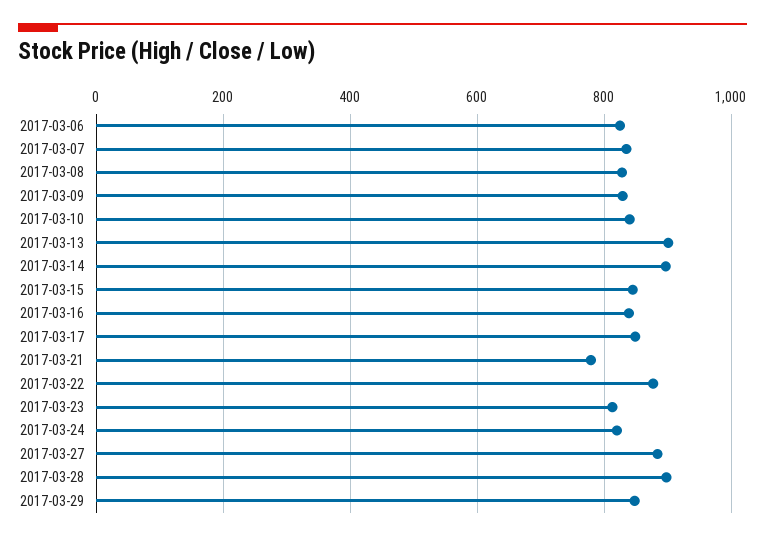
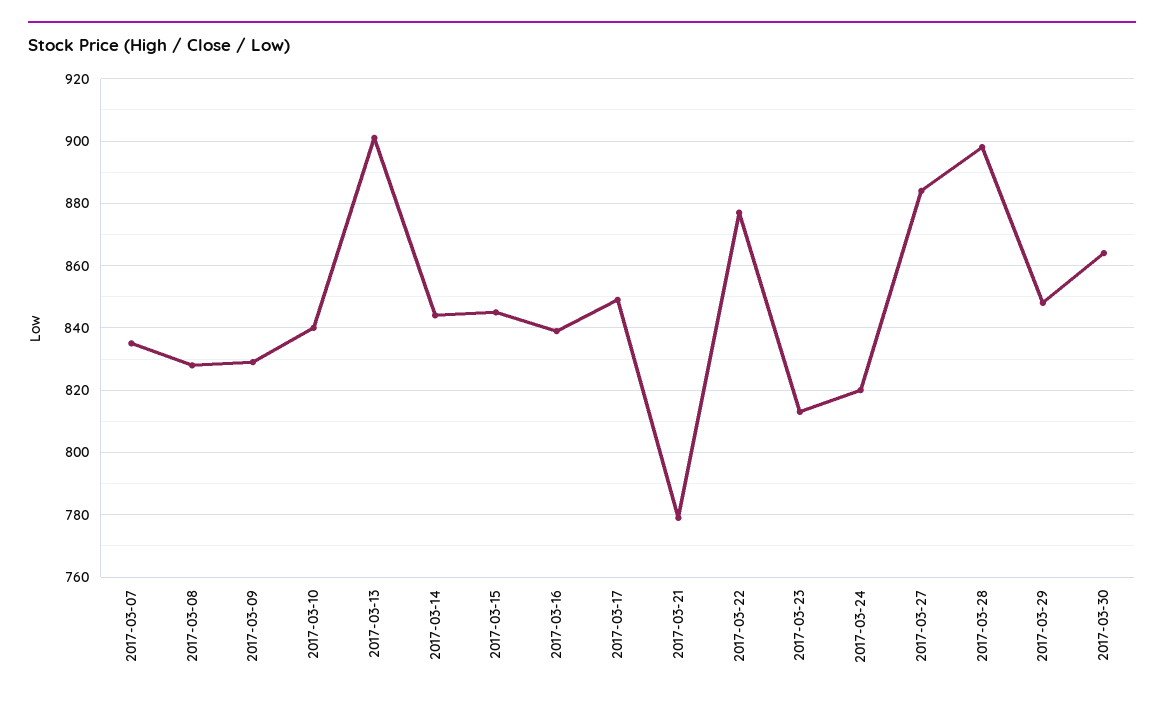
2017-03-06: 820 -> none
2017-03-14: 900 -> 845
2017-03-30: none -> 865

